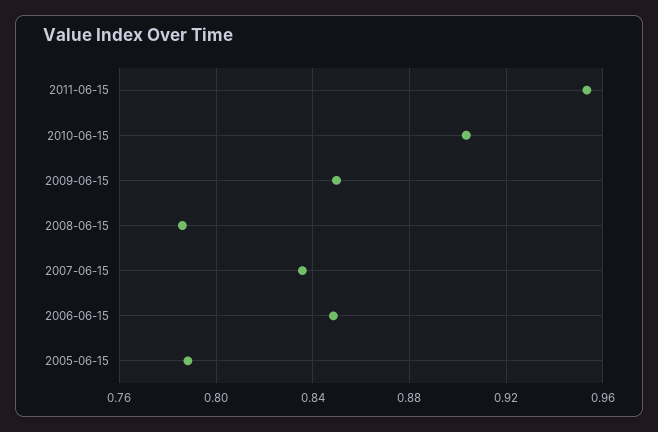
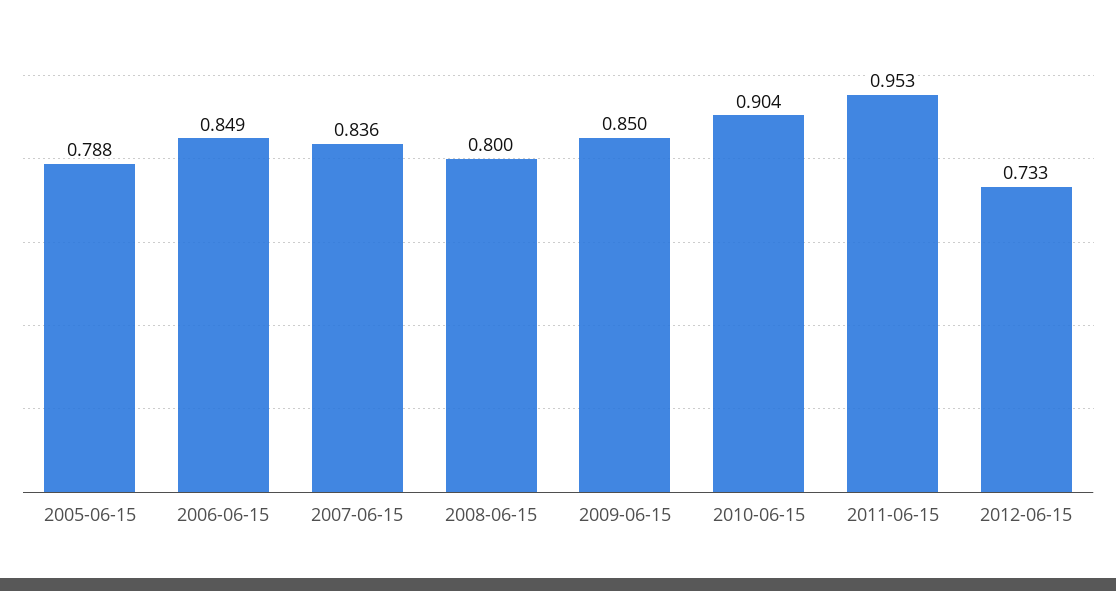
2008-06-15: 0.785 -> 0.8
2012-06-15: none -> 0.733

